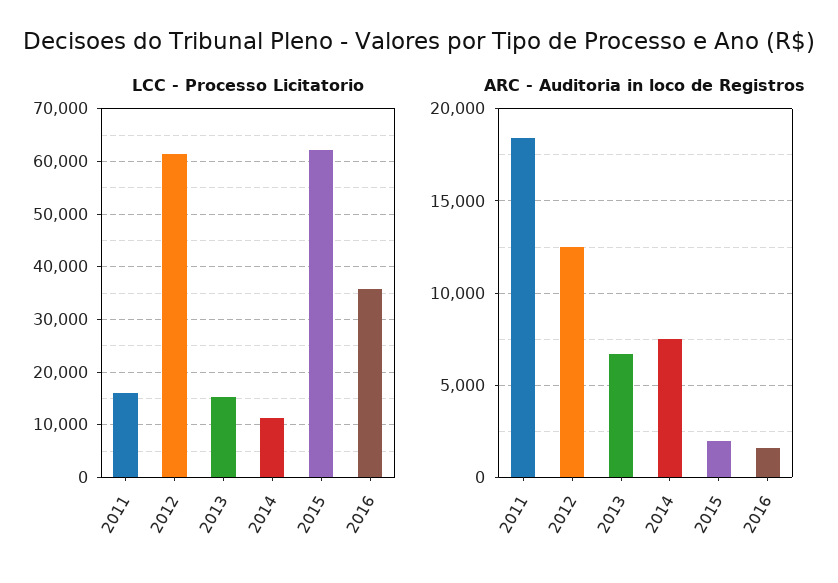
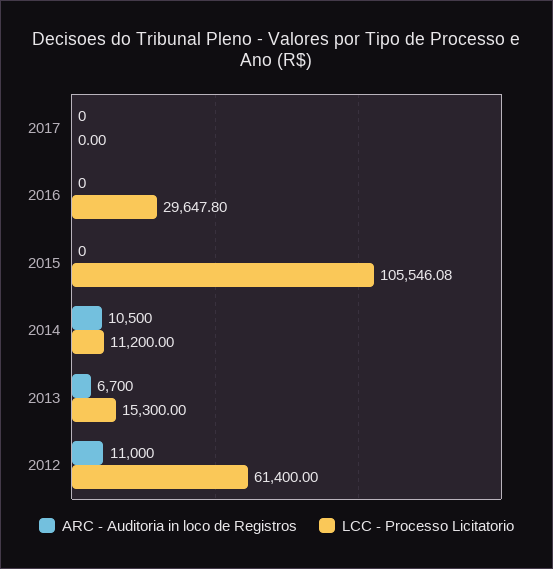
LCC - Processo Licitatorio, 2011: 16000 -> none
LCC - Processo Licitatorio, 2015: 62000 -> 105546.08
LCC - Processo Licitatorio, 2016: 36000 -> 29647.8
ARC - Auditoria in loco de Registros, 2011: 18500 -> none
ARC - Auditoria in loco de Registros, 2012: 12500 -> 11000
ARC - Auditoria in loco de Registros, 2014: 7500 -> 10500
ARC - Auditoria in loco de Registros, 2015: 2000 -> 0
ARC - Auditoria in loco de Registros, 2016: 1500 -> 0
ARC - Auditoria in loco de Registros, 2017: none -> 0
LCC - Processo Licitatorio, 2017: none -> 0

